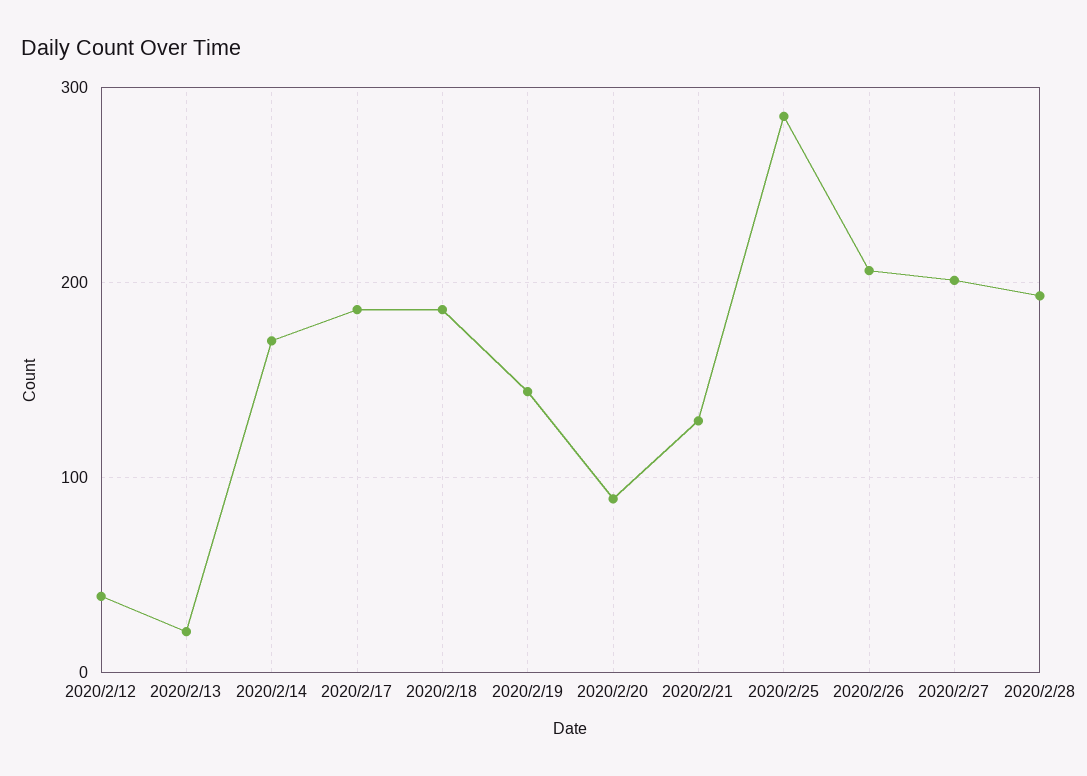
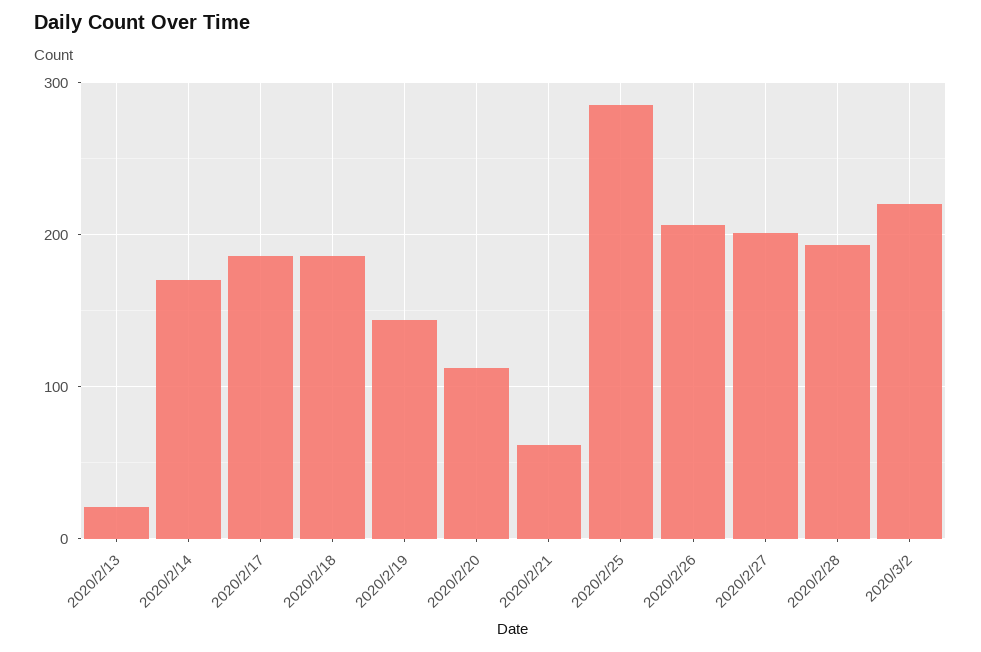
2020/2/12: 40 -> none
2020/2/20: 90 -> 110
2020/2/21: 130 -> 60
2020/3/2: none -> 220

